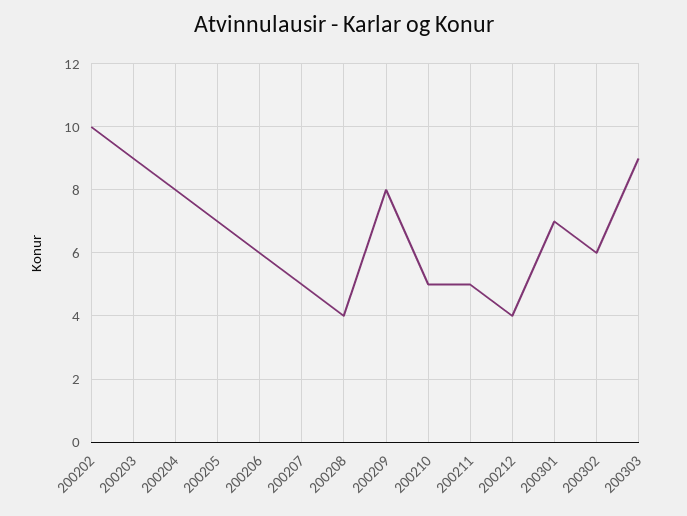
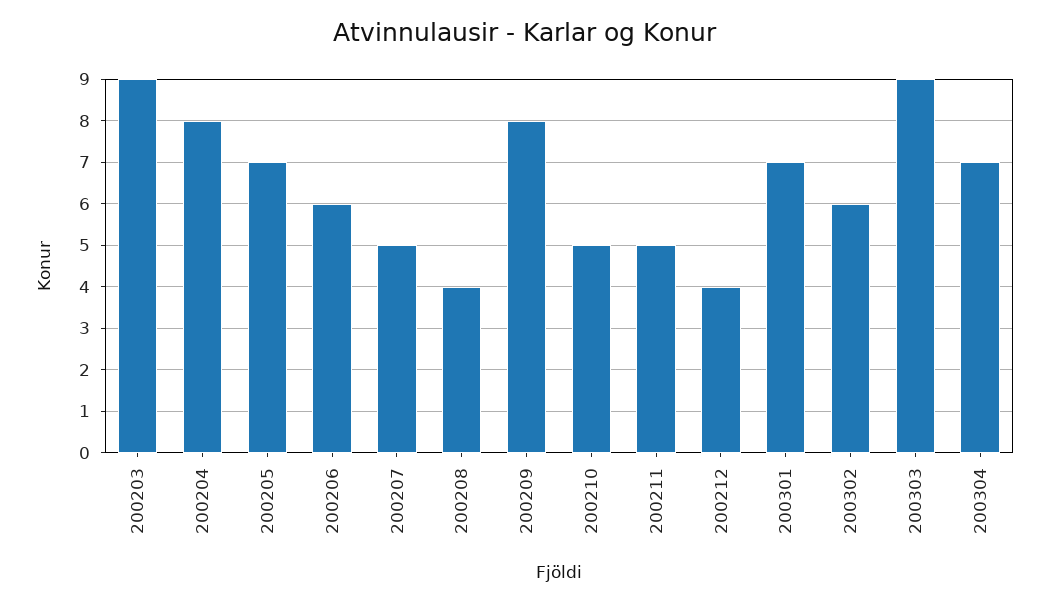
200202: 10 -> none
200304: none -> 7

